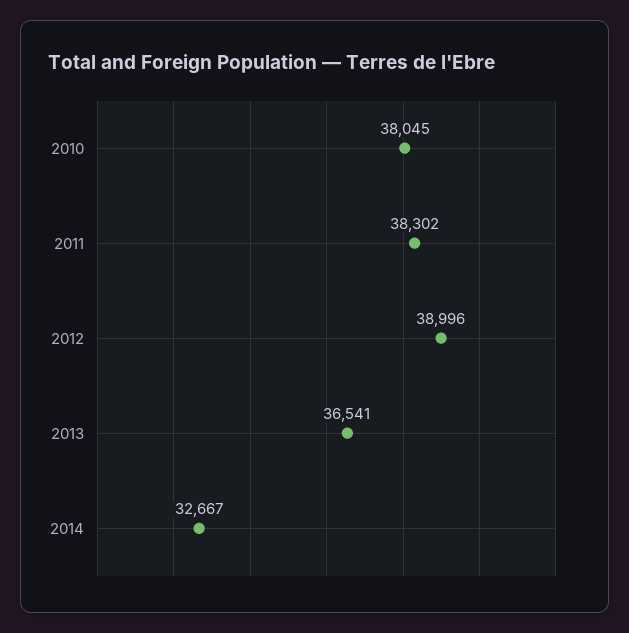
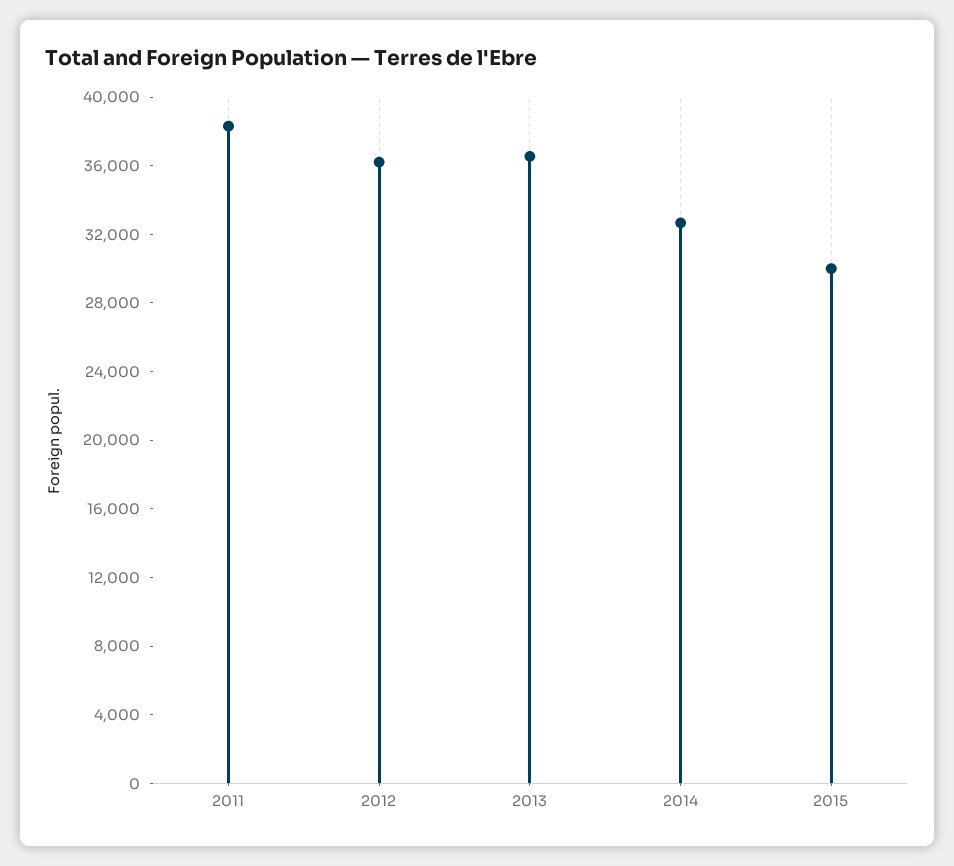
2010: 38045 -> none
2012: 38996 -> 36000
2015: none -> 30000

